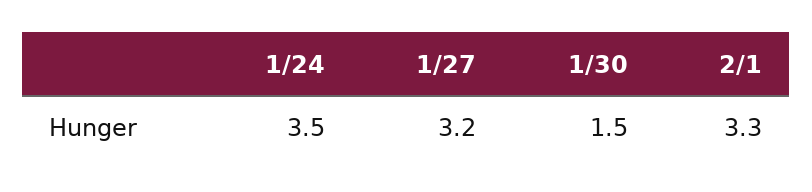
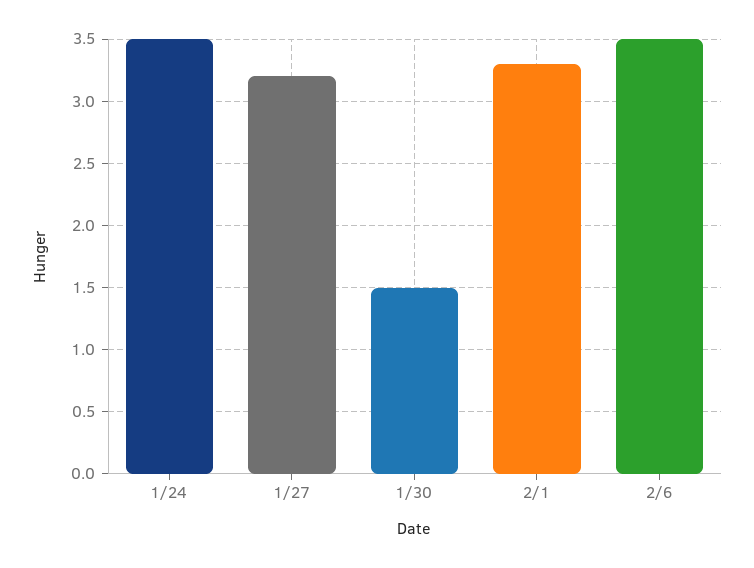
2/6: none -> 3.5

